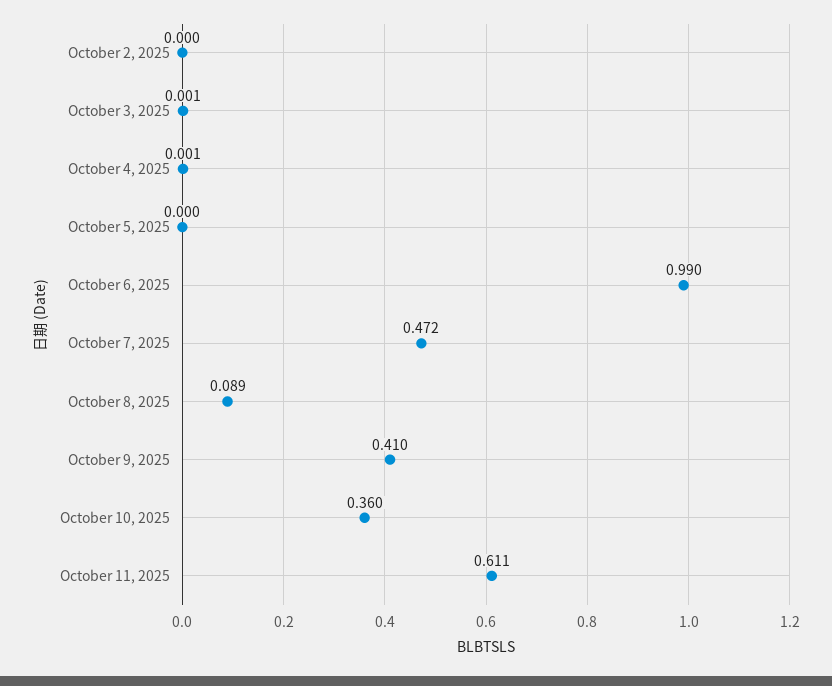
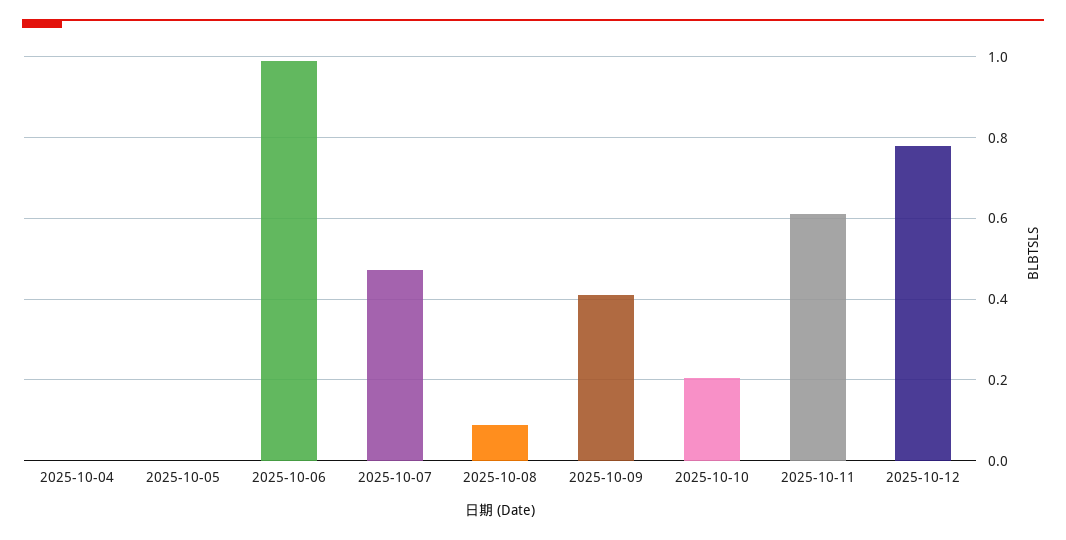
October 2, 2025: 0 -> none
October 3, 2025: 0.001 -> none
October 10, 2025: 0.36 -> 0.2
2025-10-12: none -> 0.78

